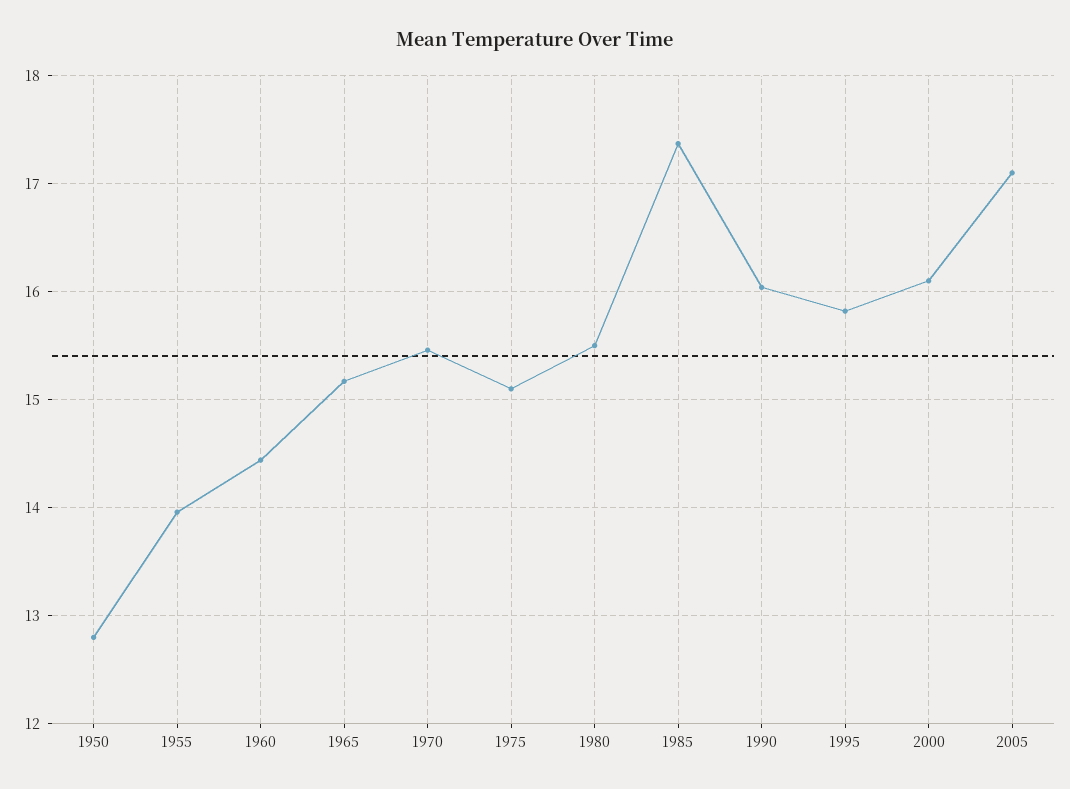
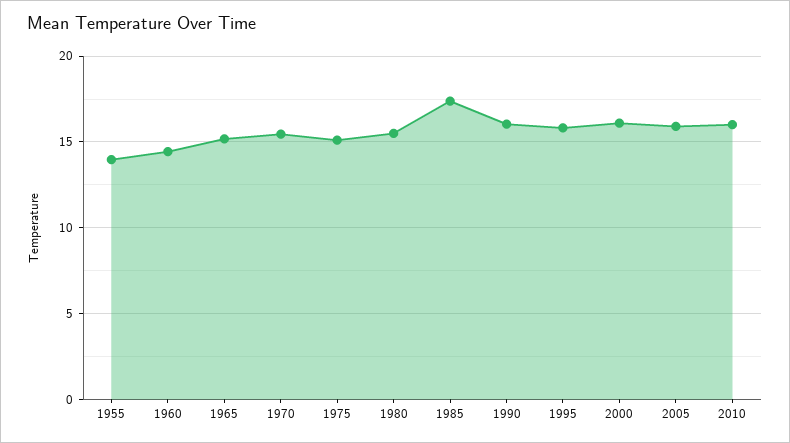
1950: 12.8 -> none
2005: 17.1 -> 16
2010: none -> 16

